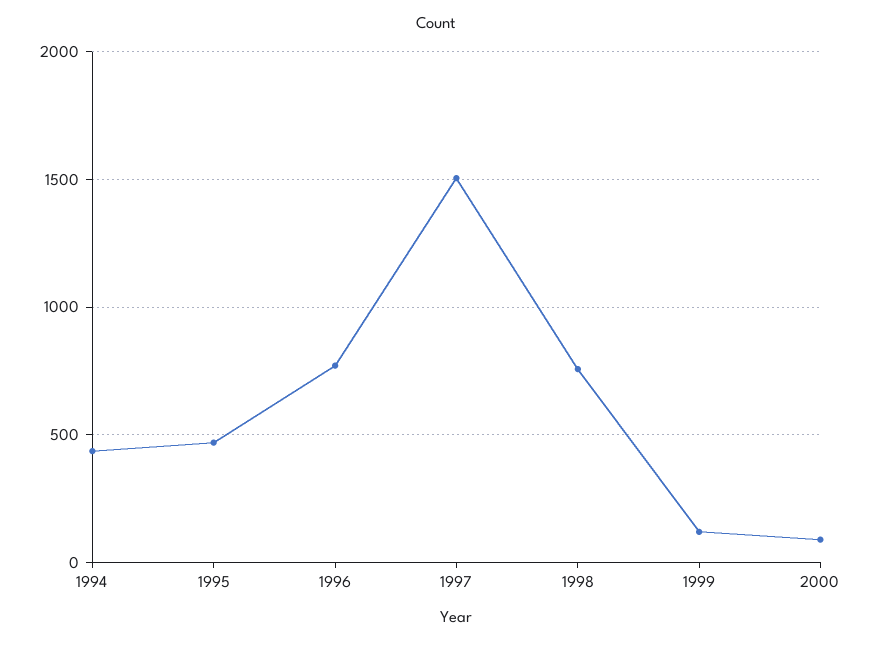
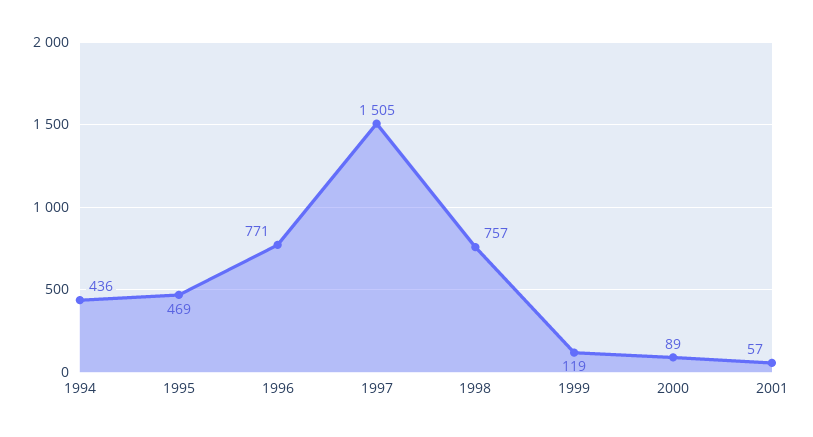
2001: none -> 57

